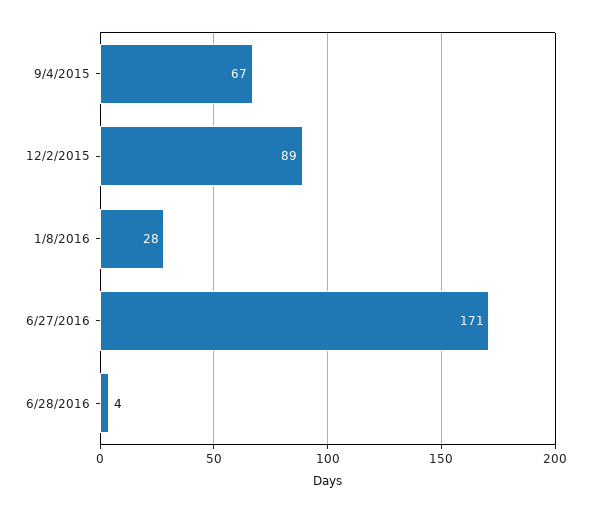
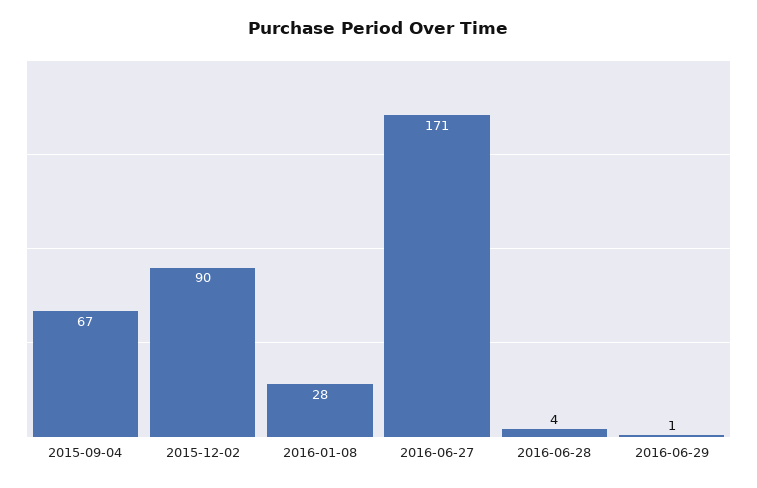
12/2/2015: 89 -> 90
2016-06-29: none -> 1

